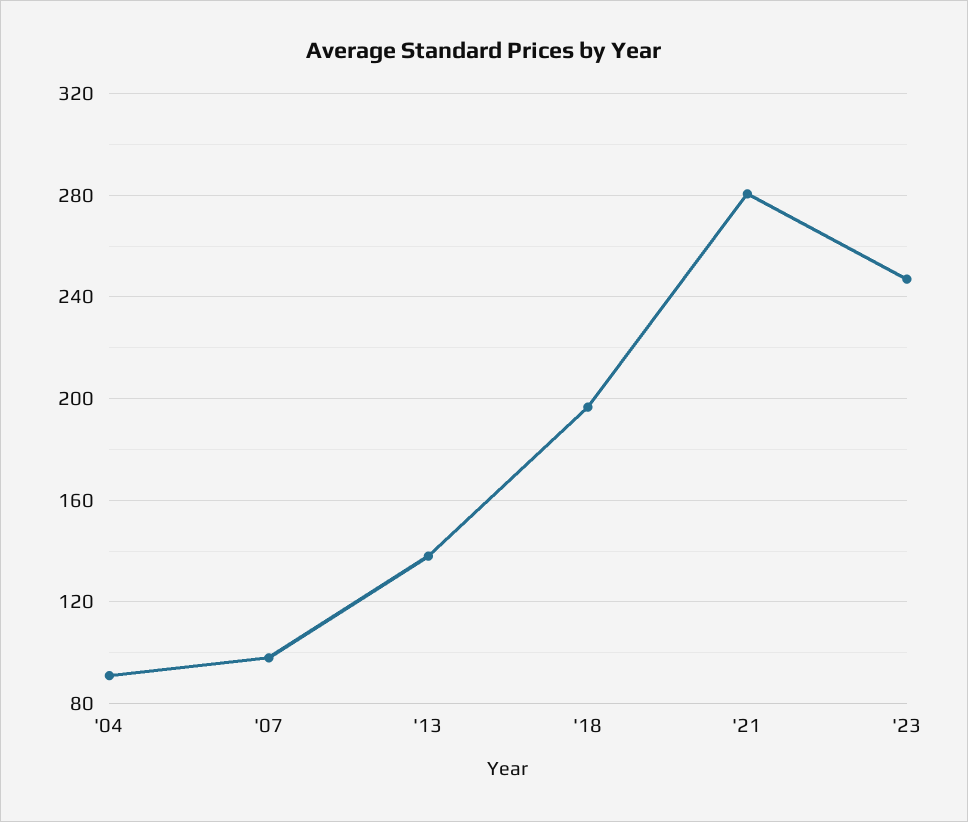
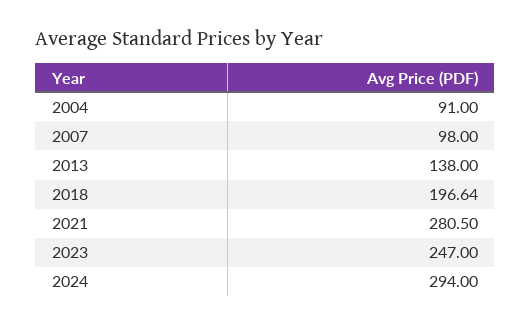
2024: none -> 294

